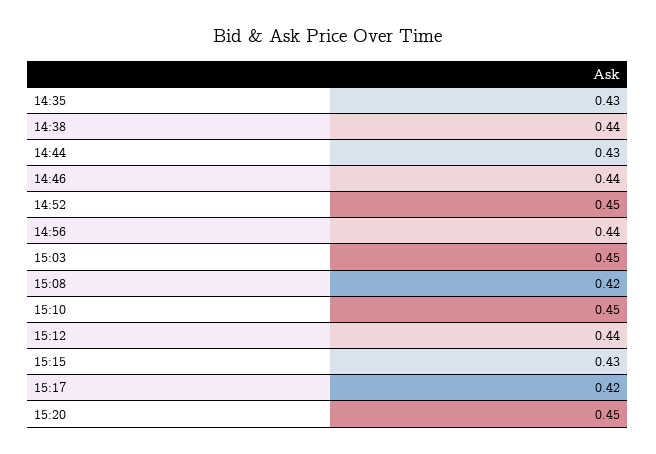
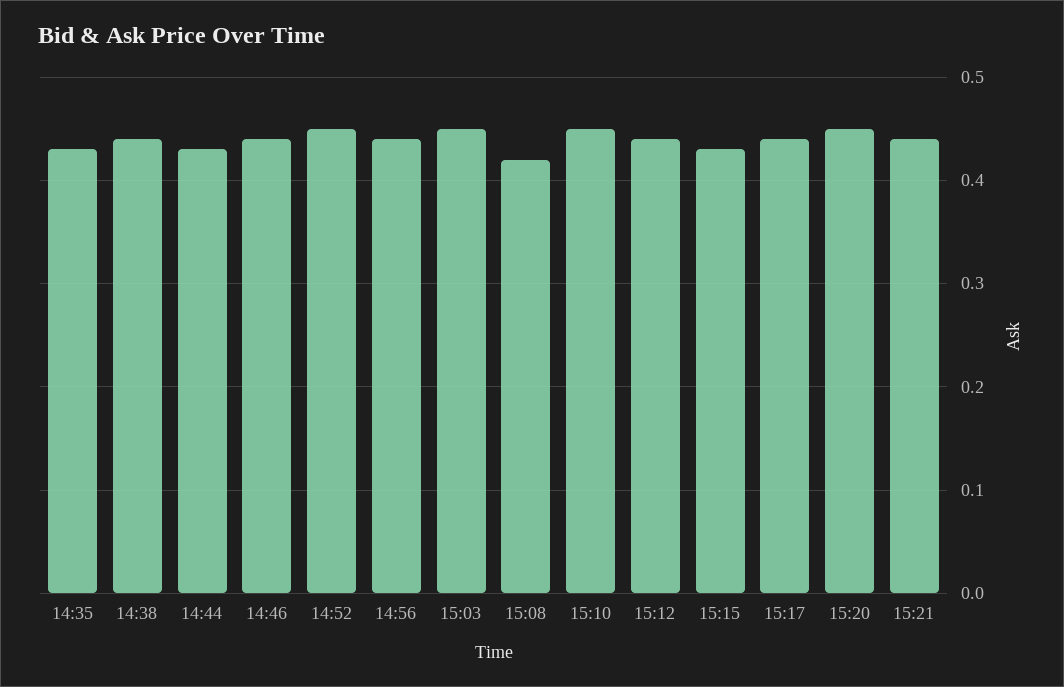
15:17: 0.42 -> 0.44
15:21: none -> 0.44

